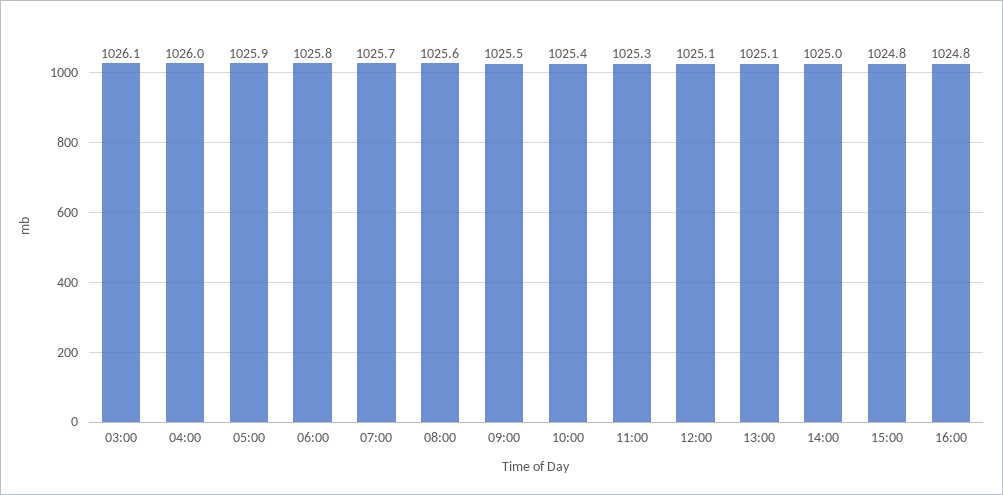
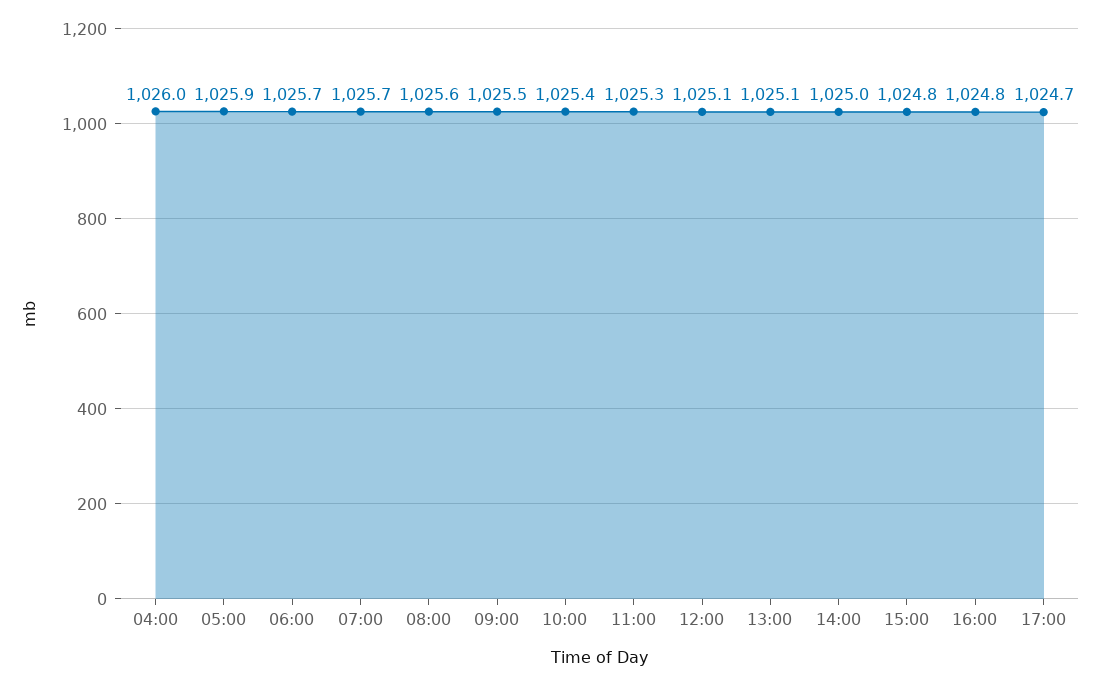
03:00: 1026.1 -> none
06:00: 1025.8 -> 1025.7
17:00: none -> 1024.7

